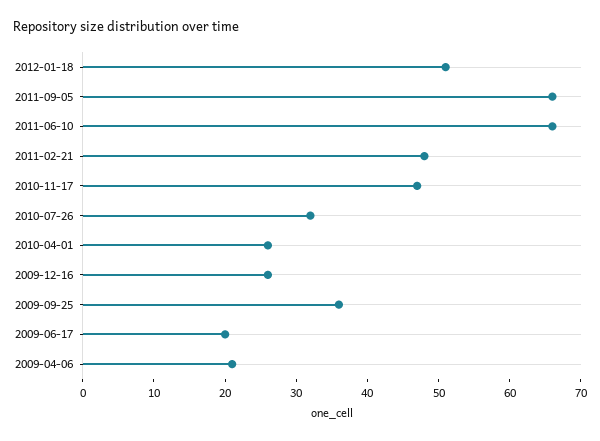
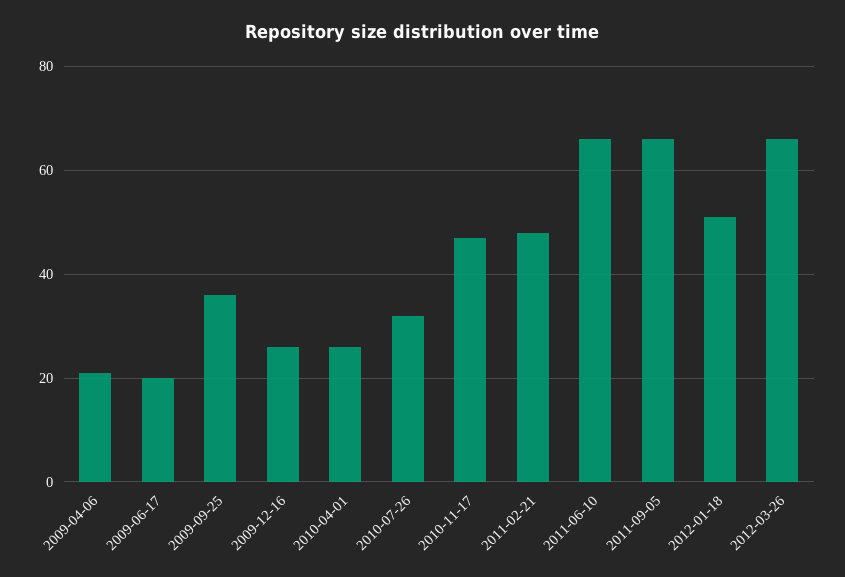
2012-03-26: none -> 65

